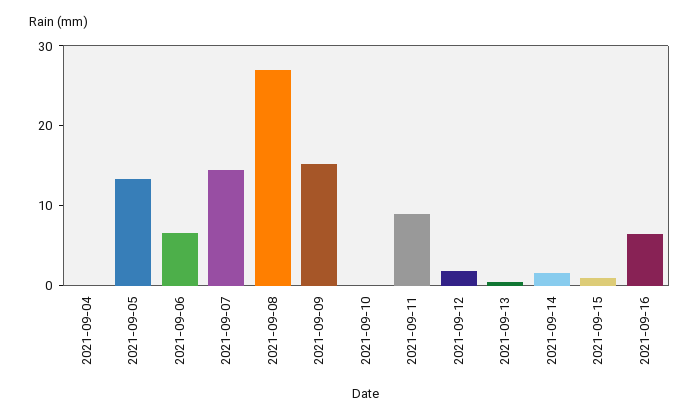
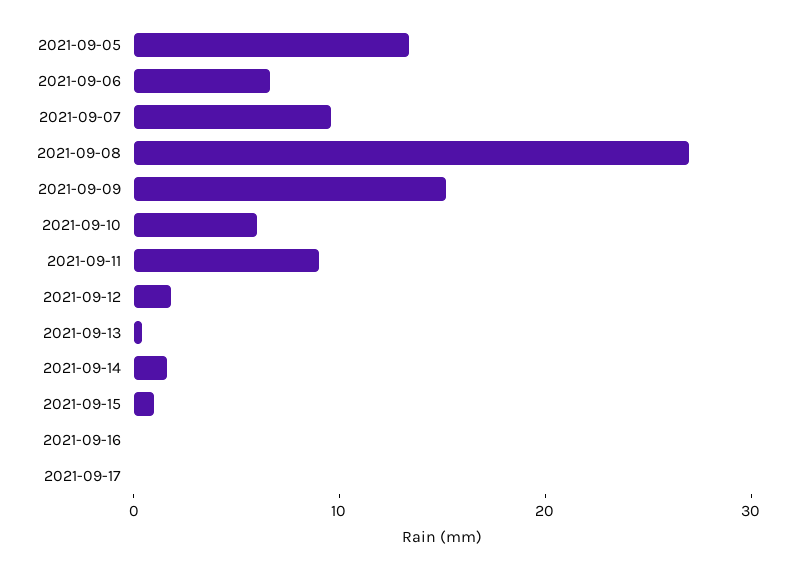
2021-09-04: 0 -> none
2021-09-07: 14 -> 10
2021-09-10: 0 -> 6
2021-09-16: 6 -> 0
2021-09-17: none -> 0

